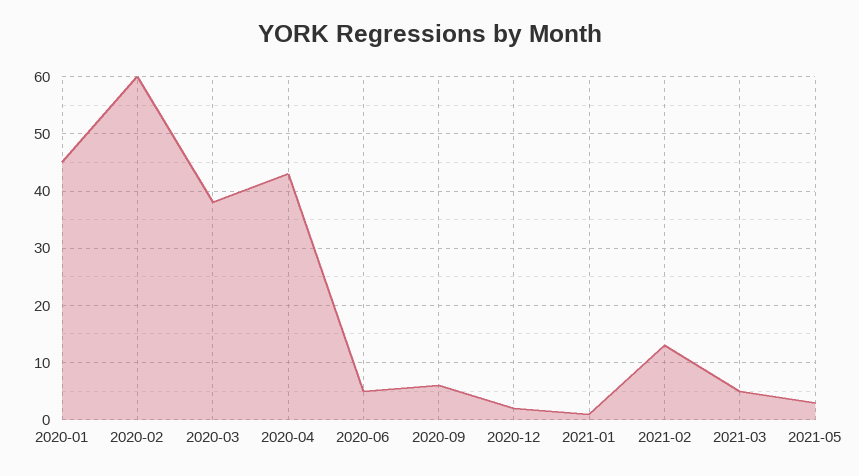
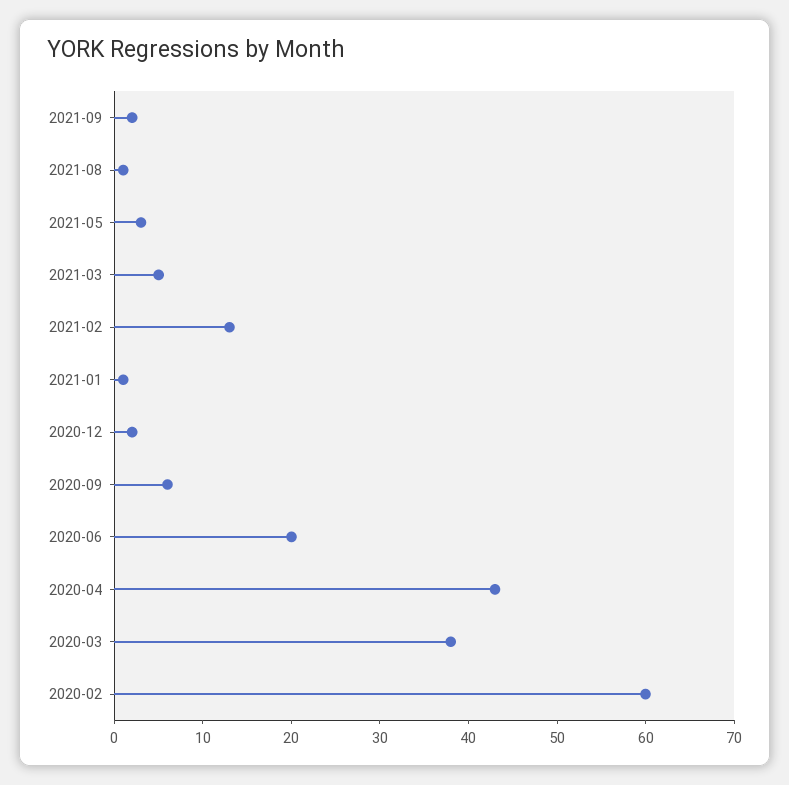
2020-01: 45 -> none
2020-06: 5 -> 20
2021-09: none -> 2
2021-08: none -> 1

